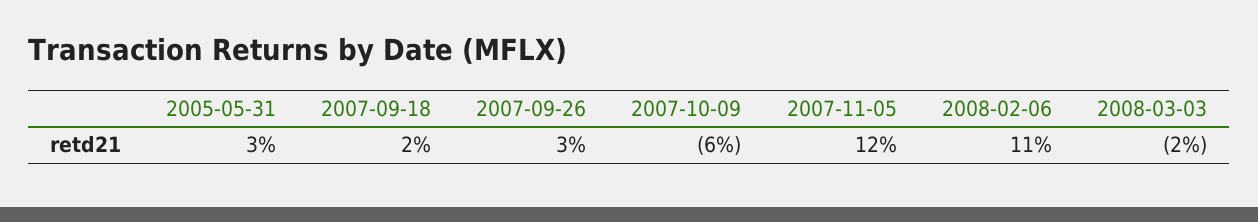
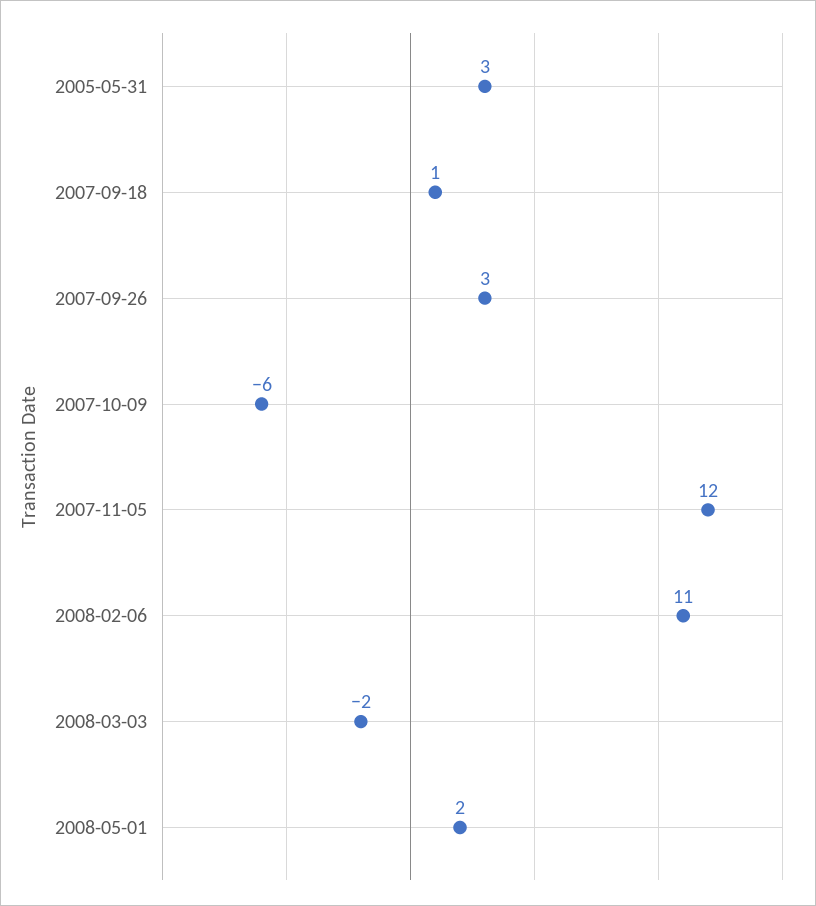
2007-09-18: 2 -> 1
2008-05-01: none -> 2

